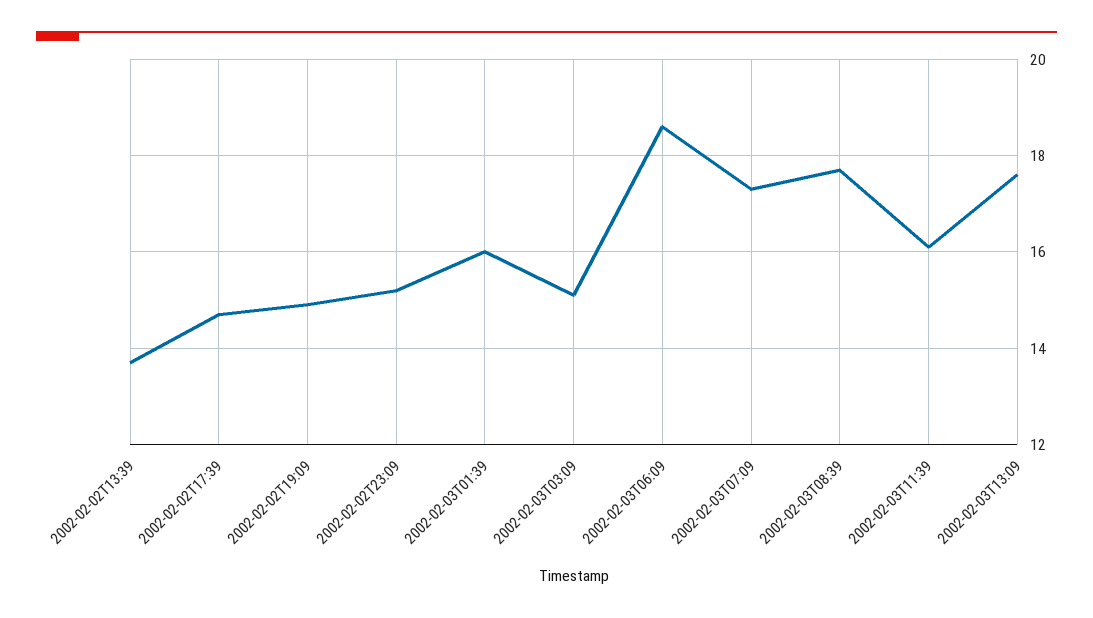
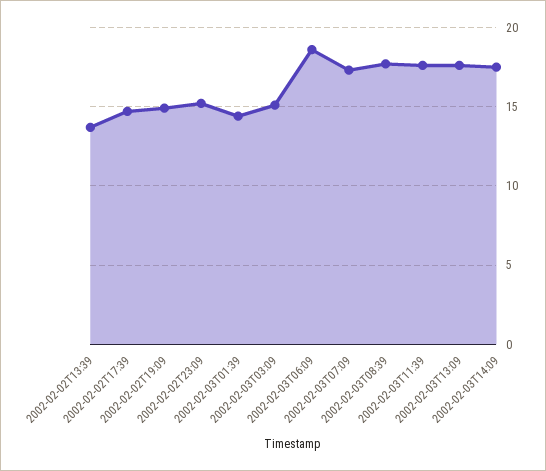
2002-02-03T01:39: 16 -> 14.5
2002-02-03T11:39: 16 -> 17.5
2002-02-03T14:09: none -> 17.5

